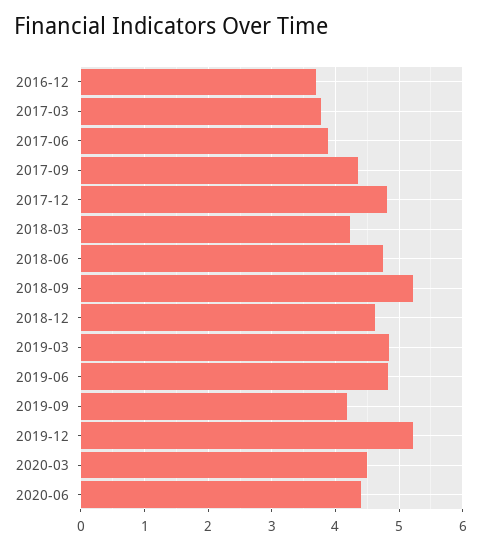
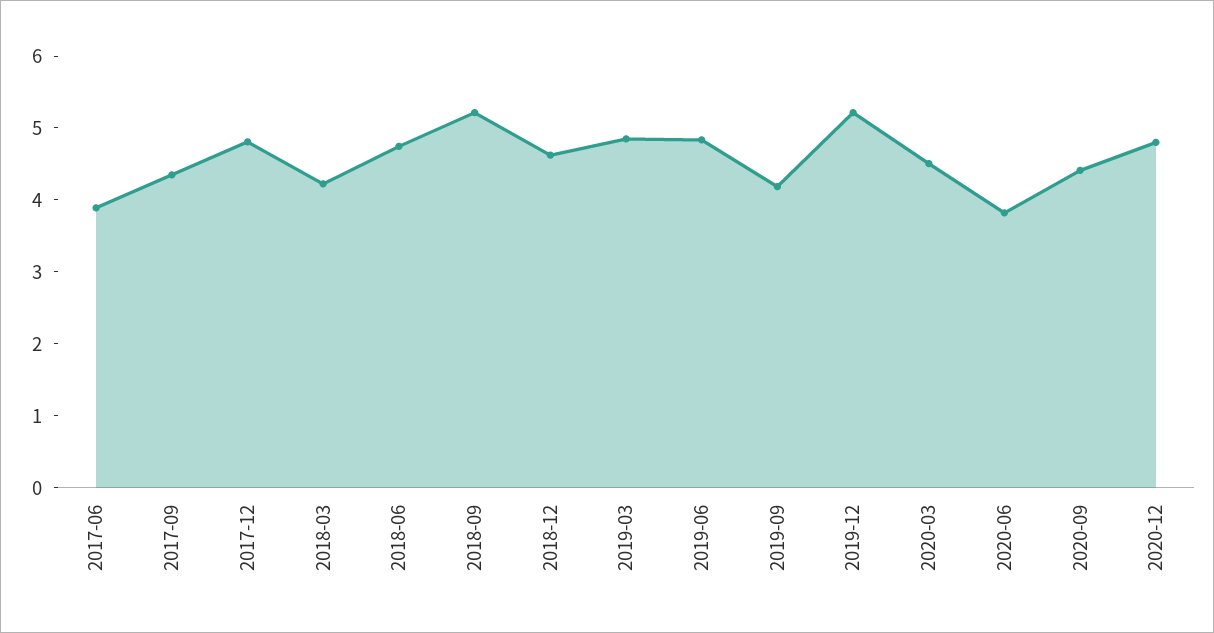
2016-12: 3.7 -> none
2017-03: 3.8 -> none
2020-06: 4.4 -> 3.8
2020-09: none -> 4.4
2020-12: none -> 4.8

